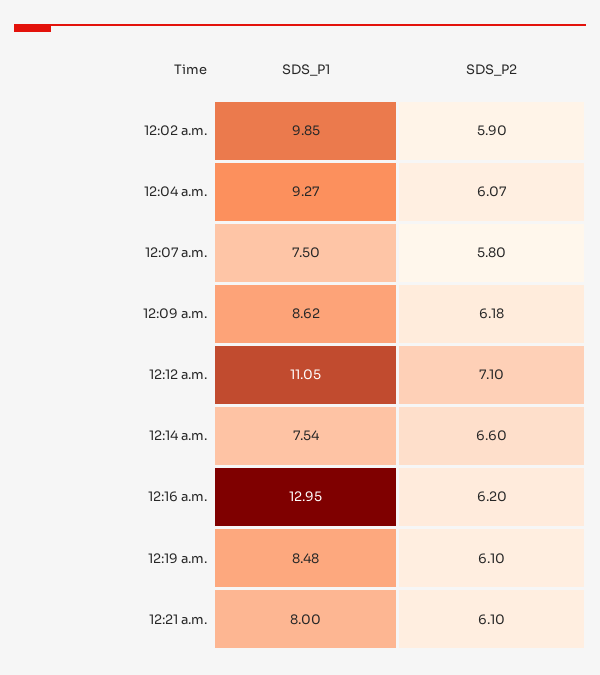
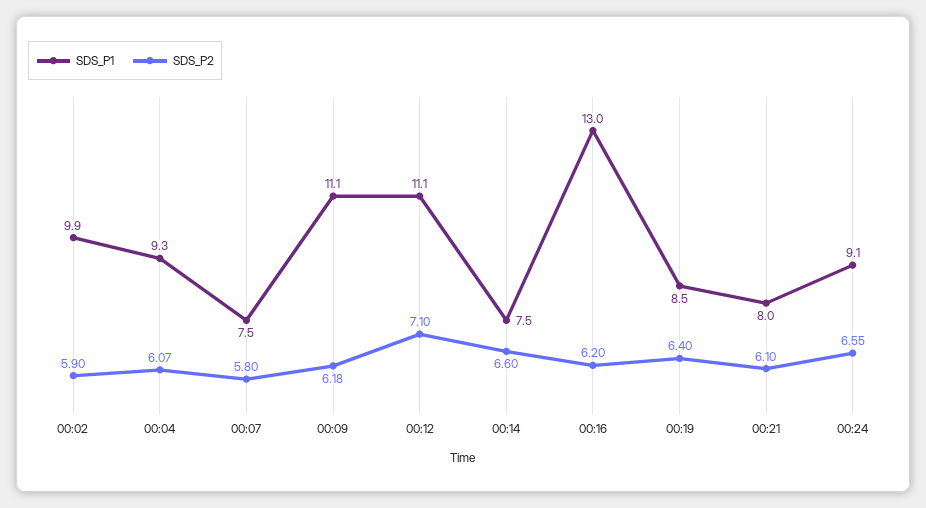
SDS_P1, 12:09 a.m.: 8.62 -> 11.1
SDS_P2, 12:19 a.m.: 6.1 -> 6.4
SDS_P1, 00:24: none -> 9.1
SDS_P2, 00:24: none -> 6.55

